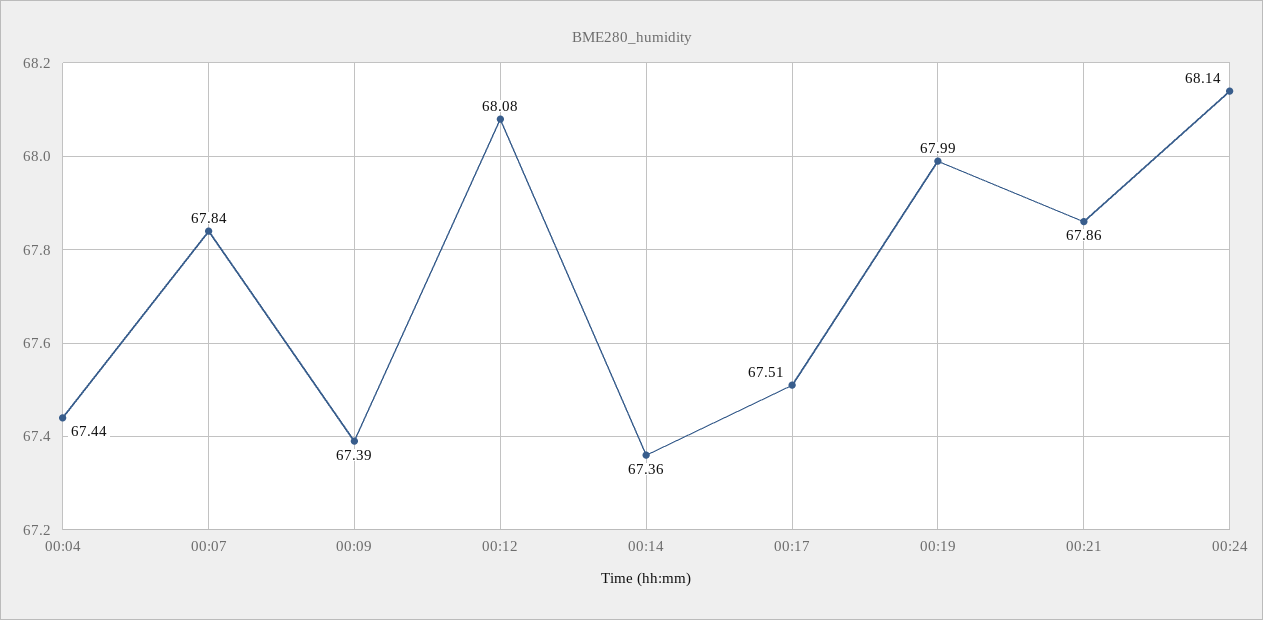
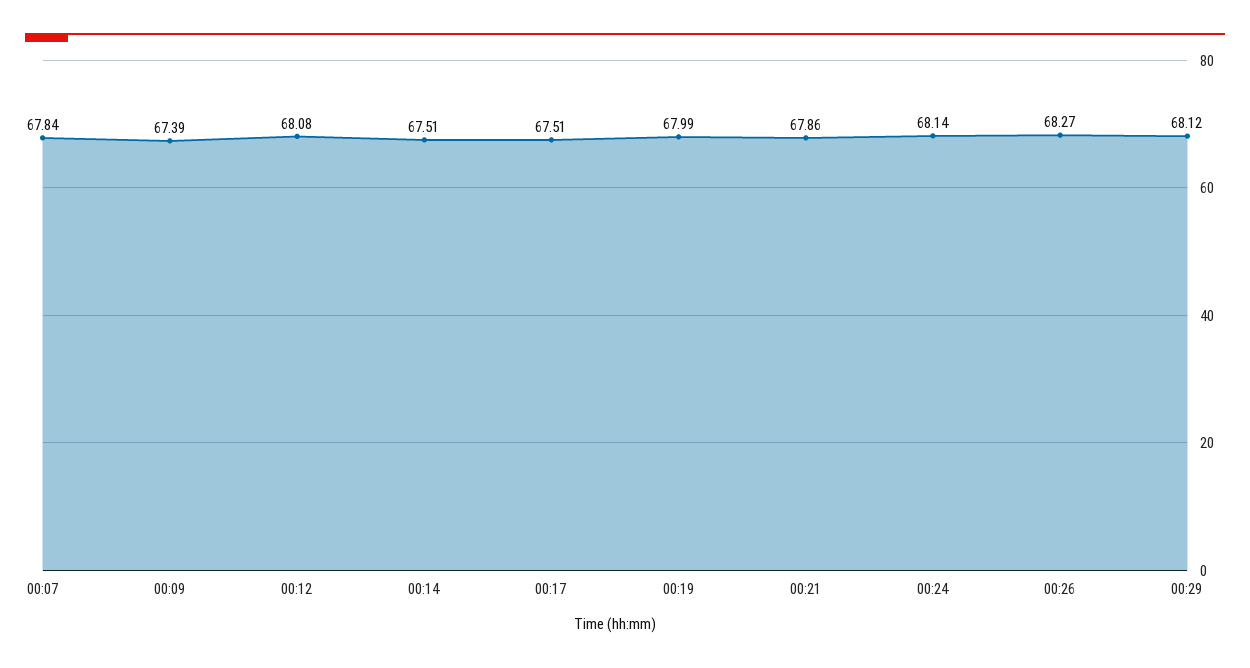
00:04: 67.44 -> none
00:14: 67.36 -> 67.51
00:26: none -> 68.27
00:29: none -> 68.12

